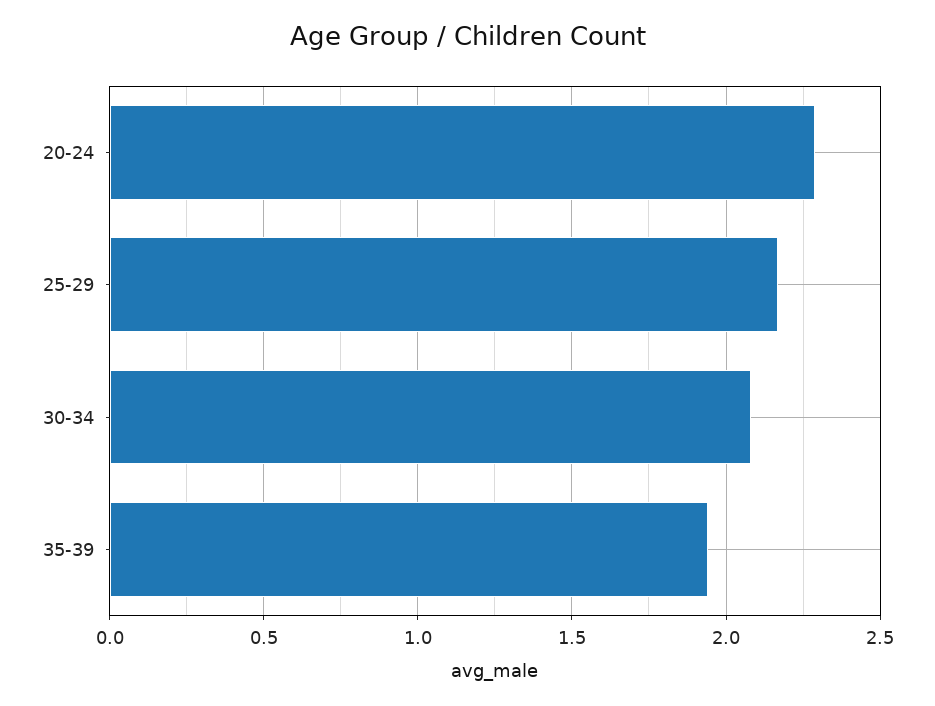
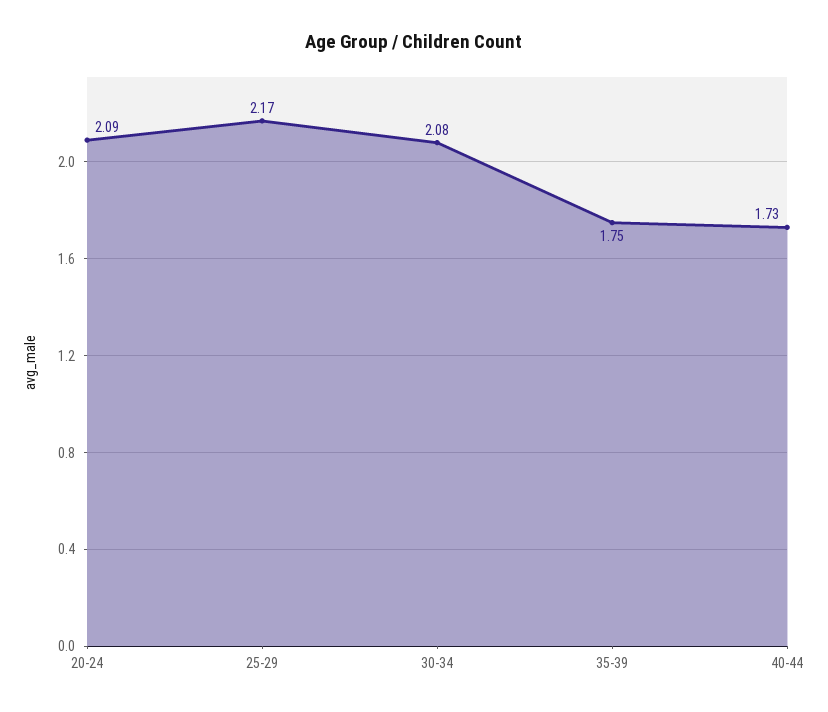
20-24: 2.3 -> 2.09
35-39: 1.95 -> 1.75
40-44: none -> 1.73

